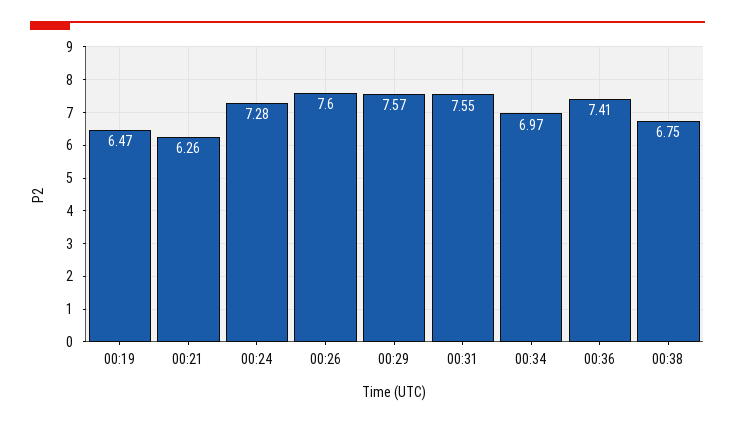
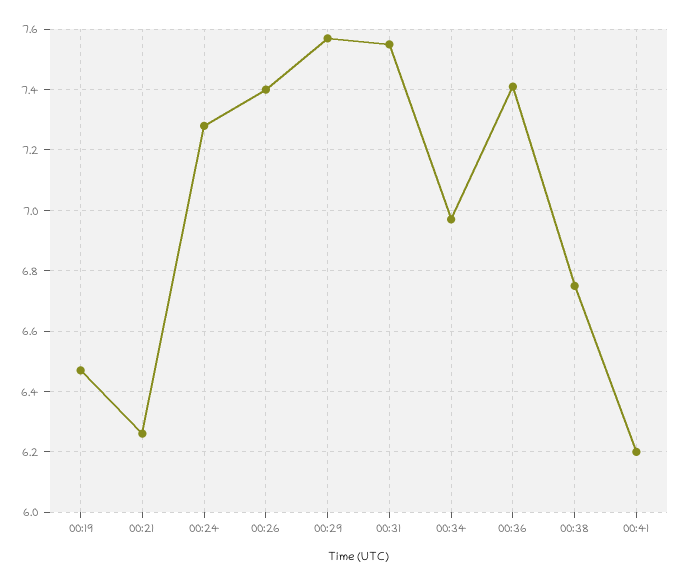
00:26: 7.6 -> 7.4
00:41: none -> 6.2

